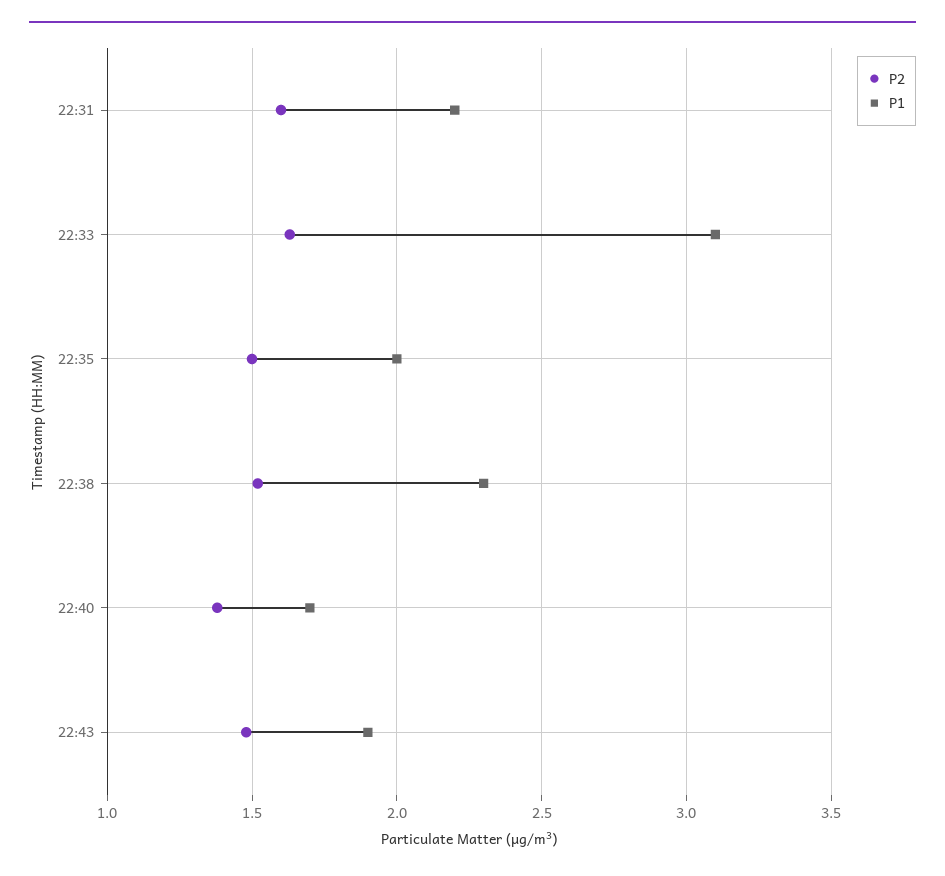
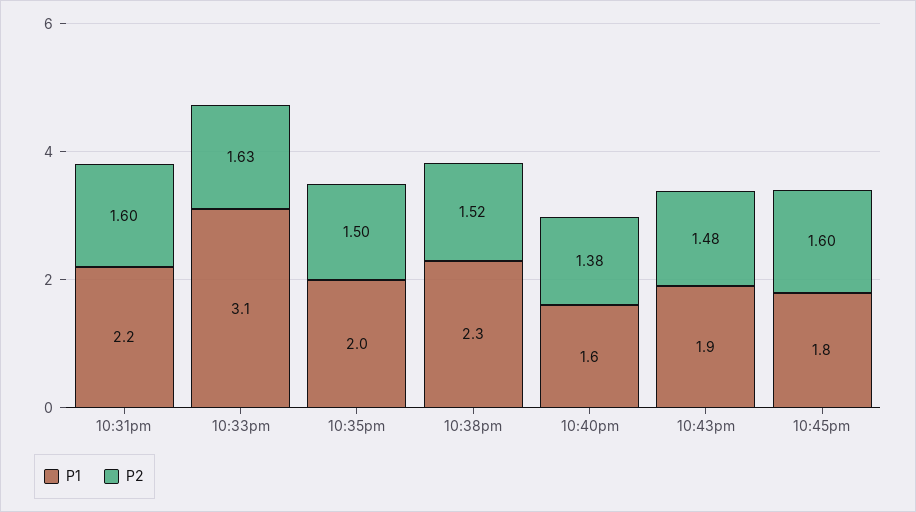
P1, 22:40: 1.7 -> 1.6
P1, 10:45pm: none -> 1.8
P2, 10:45pm: none -> 1.6

